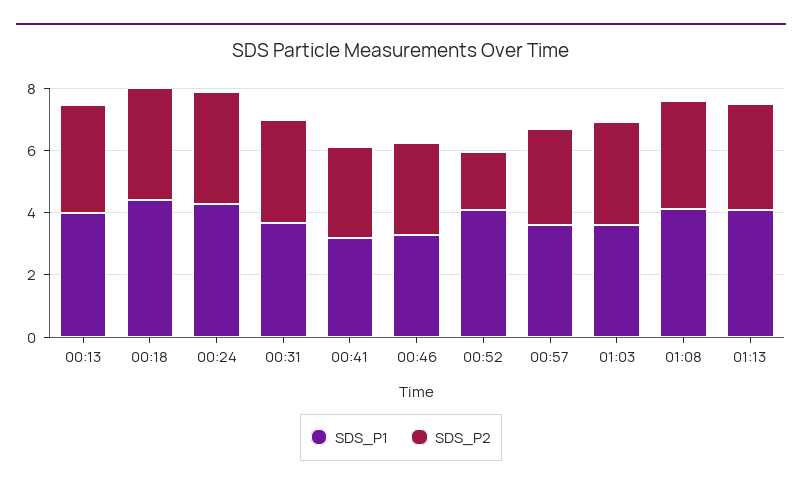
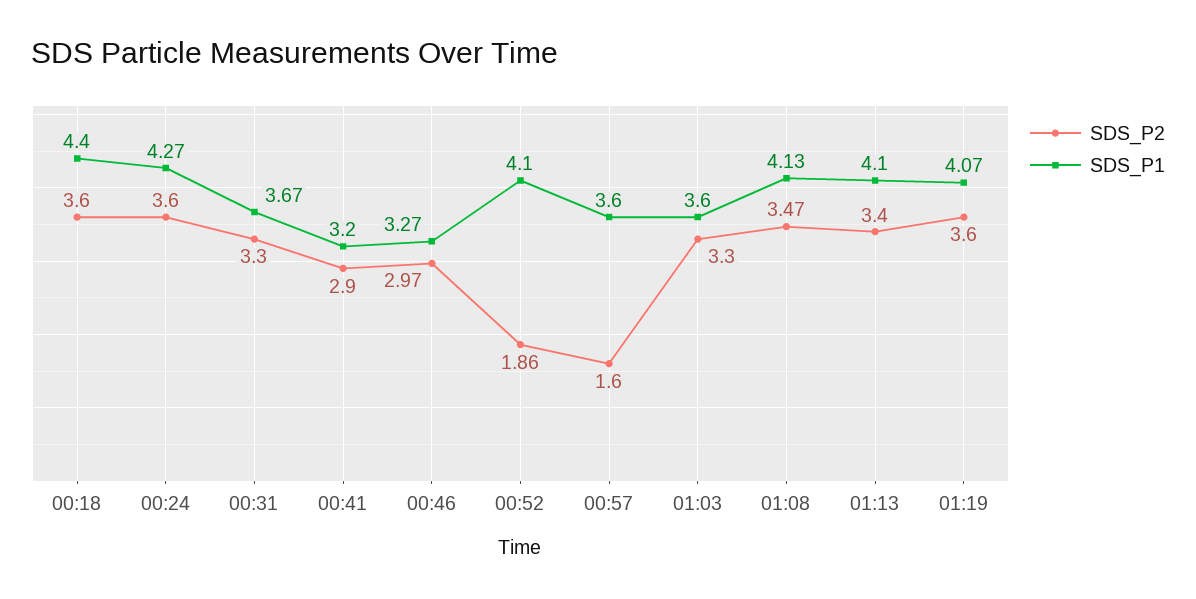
SDS_P1, 00:13: 4 -> none
SDS_P2, 00:13: 3.5 -> none
SDS_P2, 00:57: 3 -> 1.6
SDS_P2, 01:19: none -> 3.6
SDS_P1, 01:19: none -> 4.07

